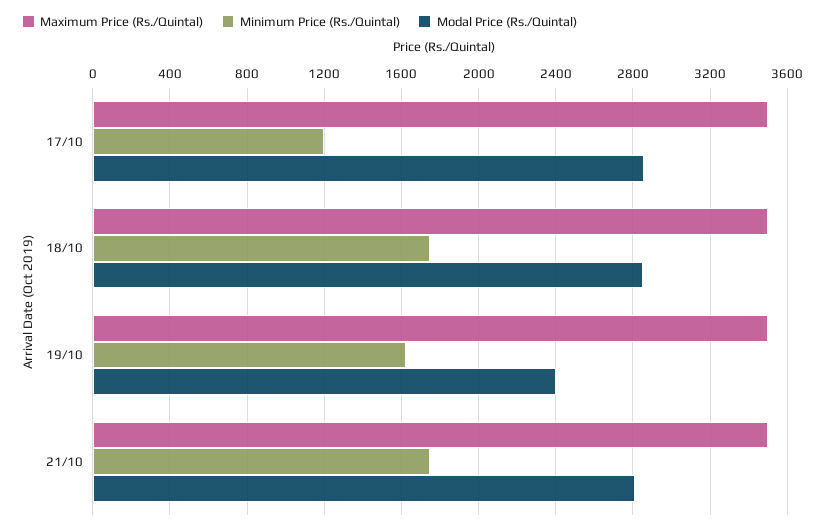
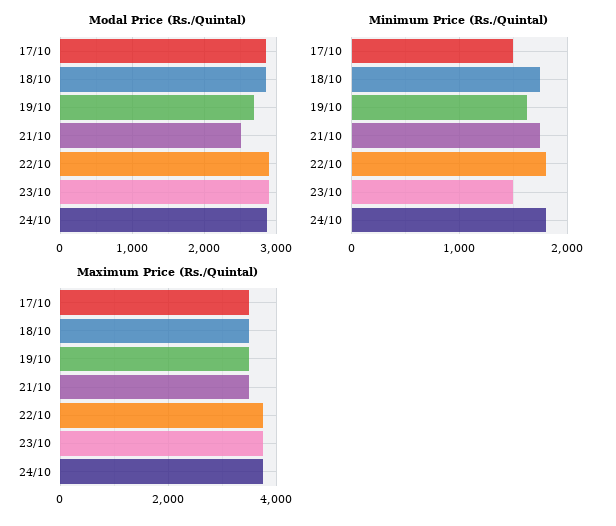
Minimum Price (Rs./Quintal), 17/10: 1200 -> 1500
Modal Price (Rs./Quintal), 19/10: 2400 -> 2700
Modal Price (Rs./Quintal), 21/10: 2800 -> 2500
Modal Price (Rs./Quintal), 22/10: none -> 2900
Modal Price (Rs./Quintal), 23/10: none -> 2900
Modal Price (Rs./Quintal), 24/10: none -> 2900
Minimum Price (Rs./Quintal), 22/10: none -> 1800
Minimum Price (Rs./Quintal), 23/10: none -> 1500
Minimum Price (Rs./Quintal), 24/10: none -> 1800
Maximum Price (Rs./Quintal), 22/10: none -> 3800
Maximum Price (Rs./Quintal), 23/10: none -> 3800
Maximum Price (Rs./Quintal), 24/10: none -> 3800

